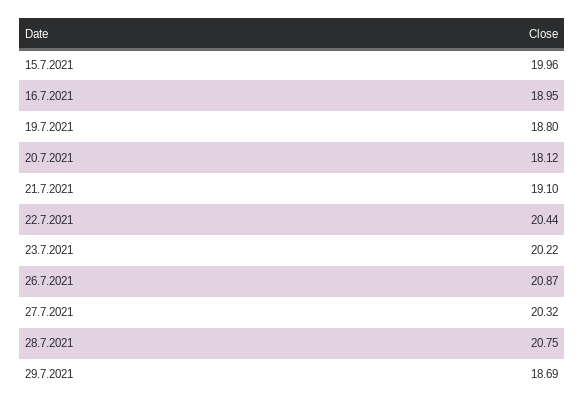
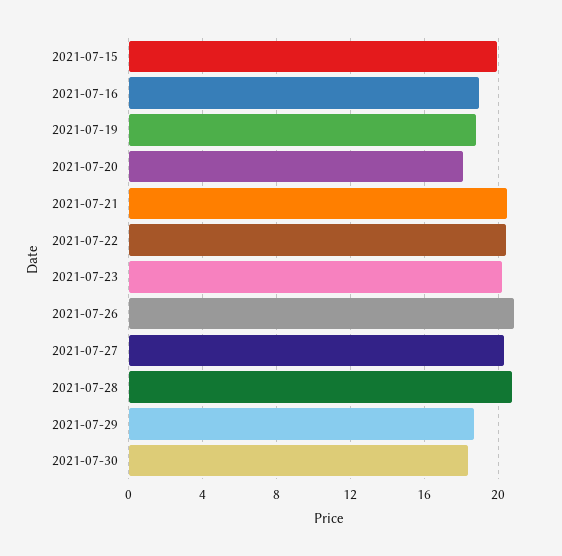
21.7.2021: 19.1 -> 20.5
2021-07-30: none -> 18.5

